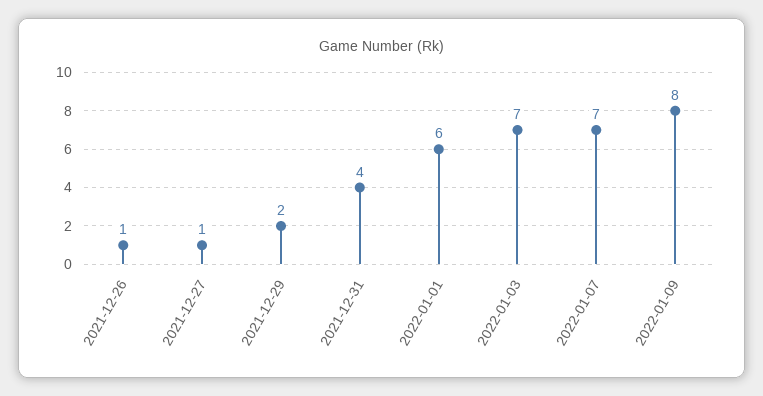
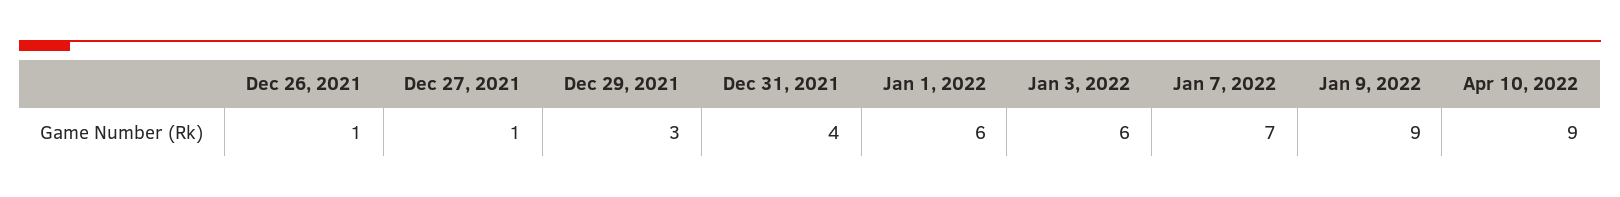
2021-12-29: 2 -> 3
2022-01-03: 7 -> 6
2022-01-09: 8 -> 9
Apr 10, 2022: none -> 9

